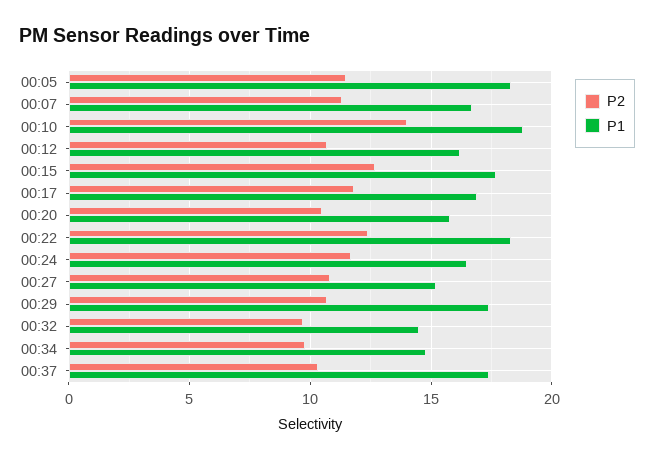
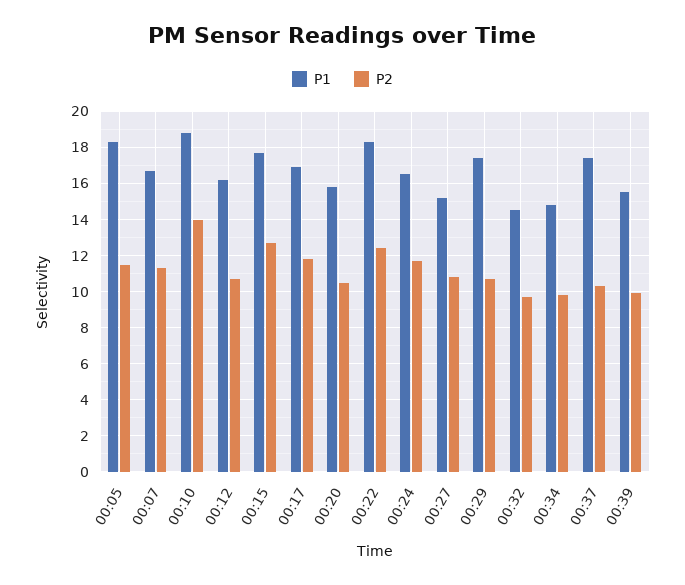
P1, 00:39: none -> 15.5
P2, 00:39: none -> 10

